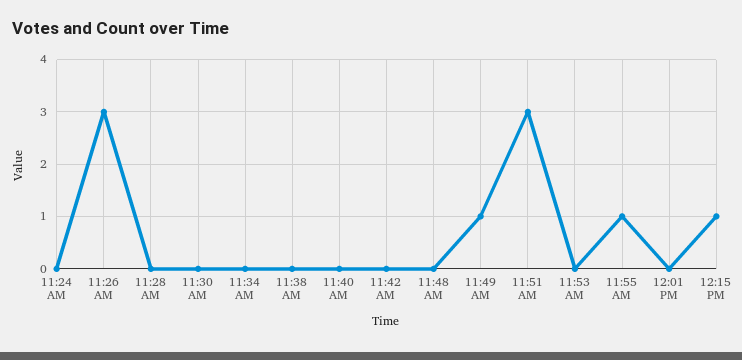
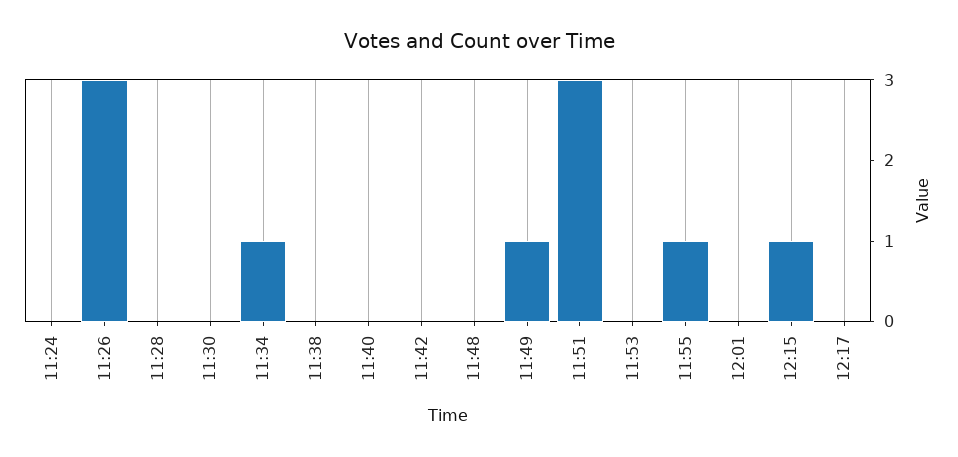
11:34 AM: 0 -> 1
12:17: none -> 0

